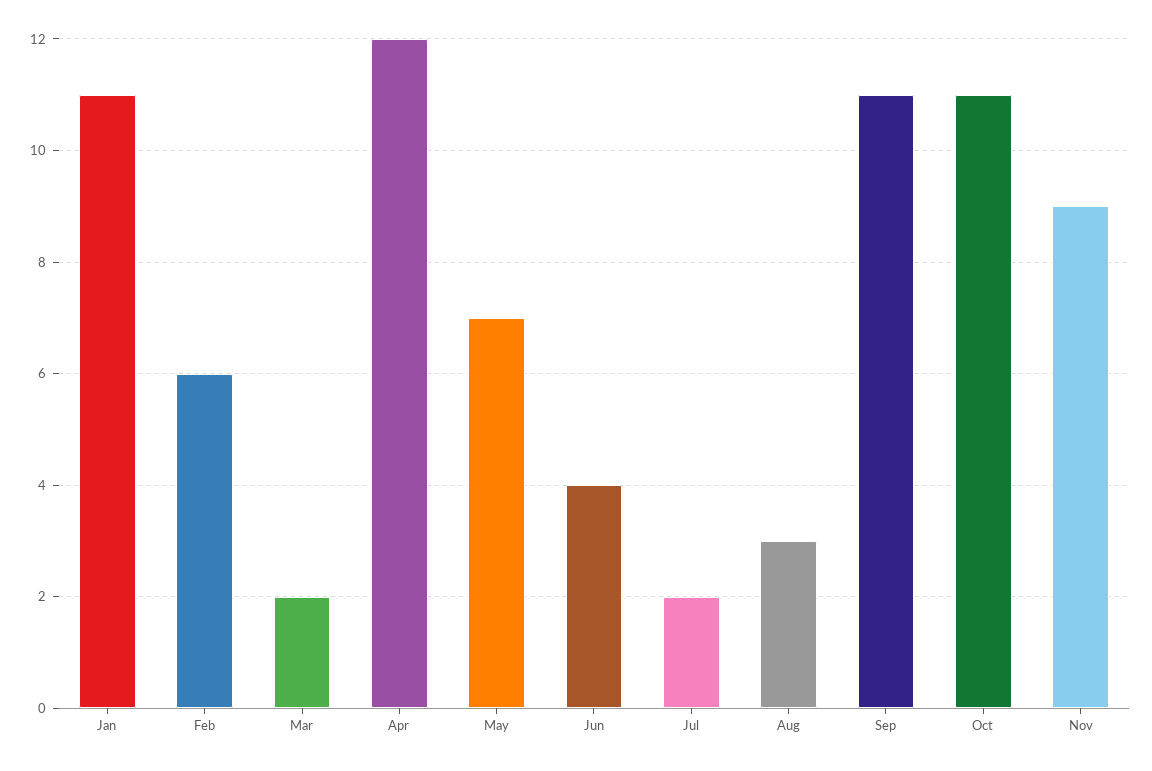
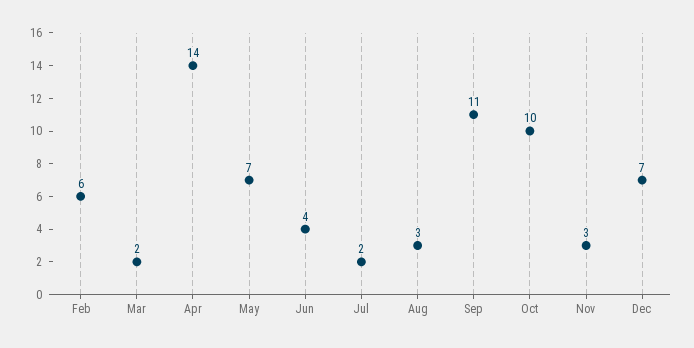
Jan: 11 -> none
Apr: 12 -> 14
Oct: 11 -> 10
Nov: 9 -> 3
Dec: none -> 7

